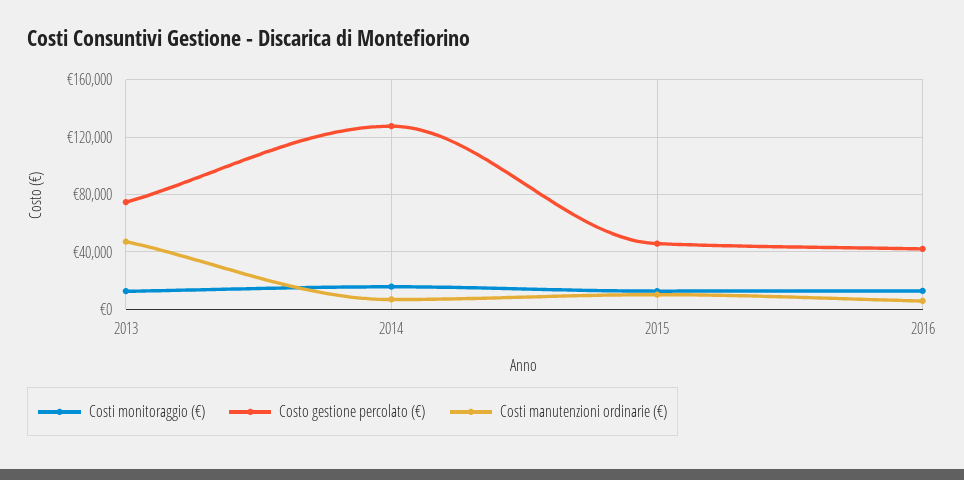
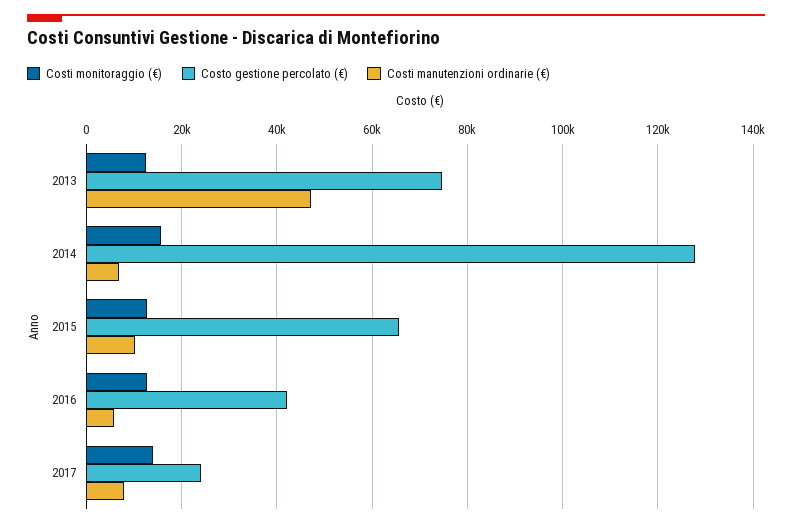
Costo gestione percolato (€), 2015: 45000 -> 66000
Costi monitoraggio (€), 2017: none -> 14000
Costo gestione percolato (€), 2017: none -> 24000
Costi manutenzioni ordinarie (€), 2017: none -> 8000

